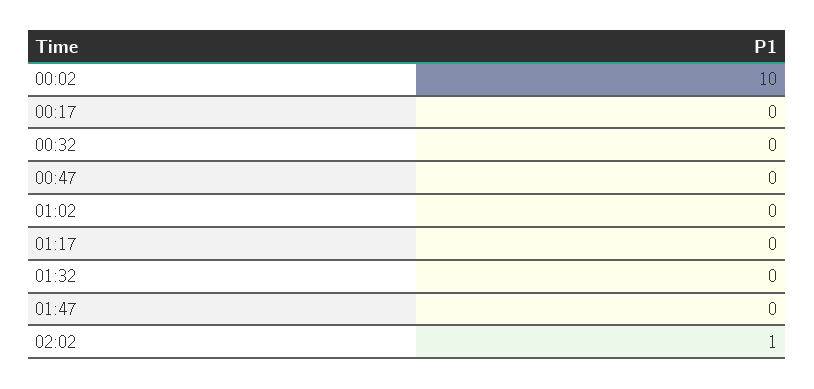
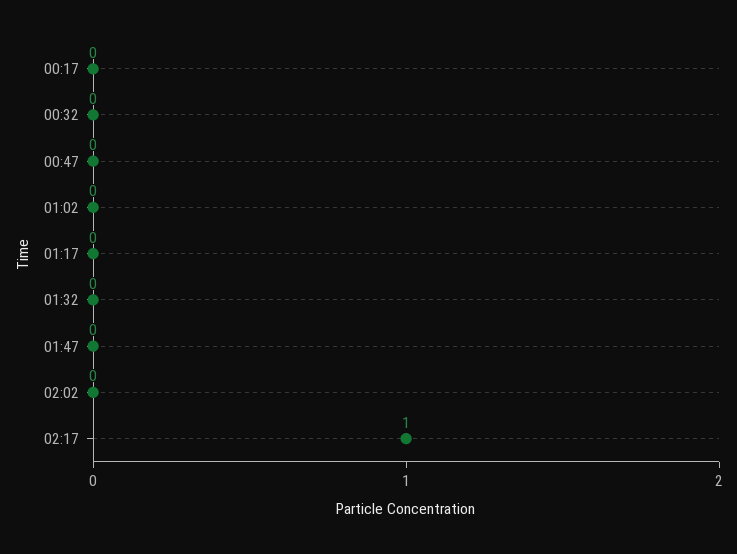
00:02: 10 -> none
02:02: 1 -> 0
02:17: none -> 1

